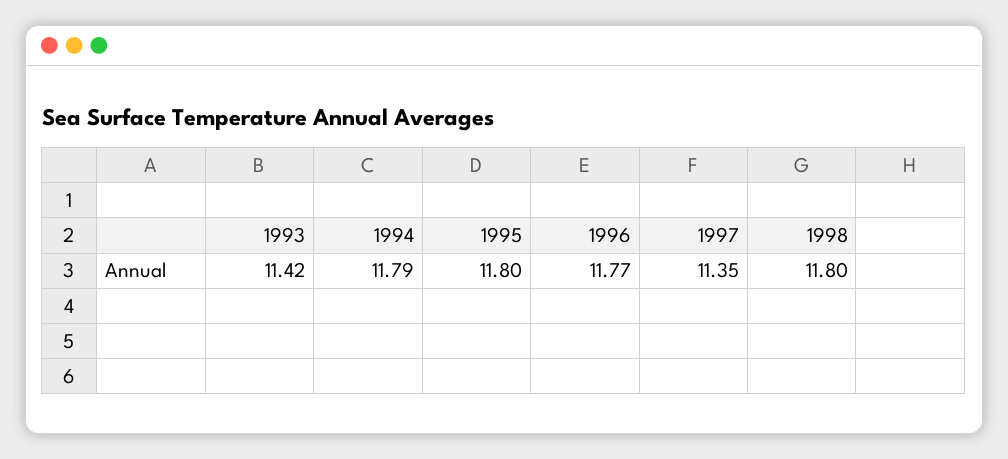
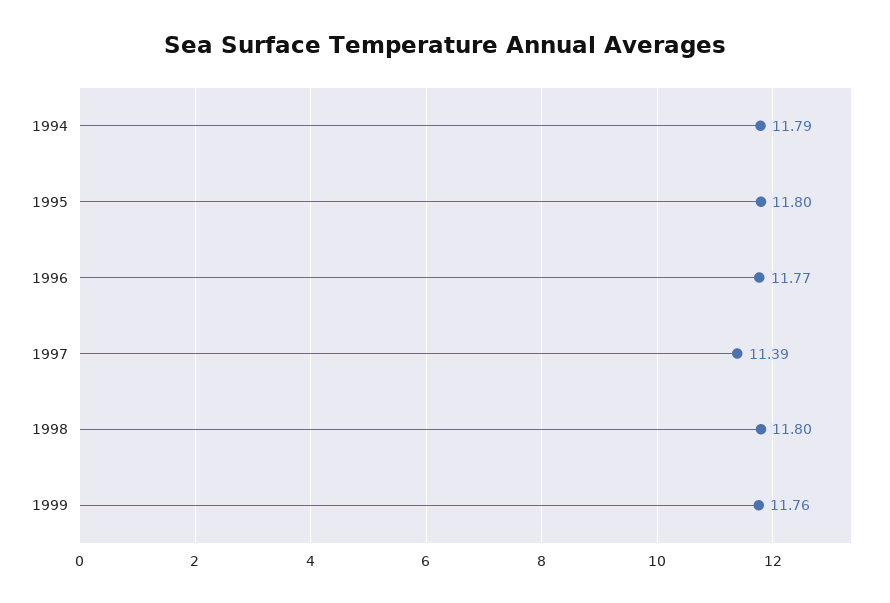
1993: 11.42 -> none
1997: 11.35 -> 11.39
1999: none -> 11.76

